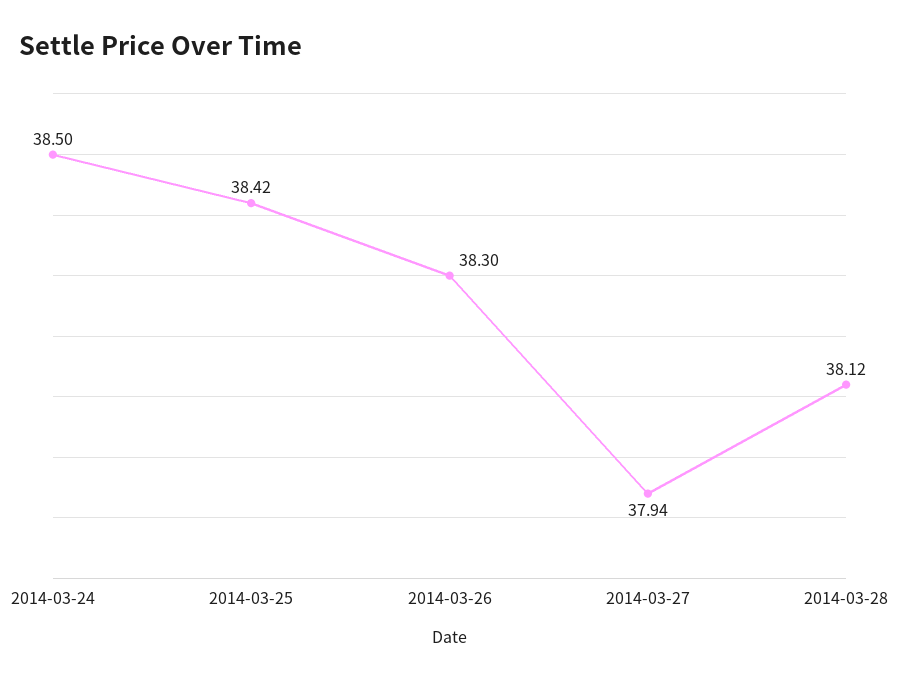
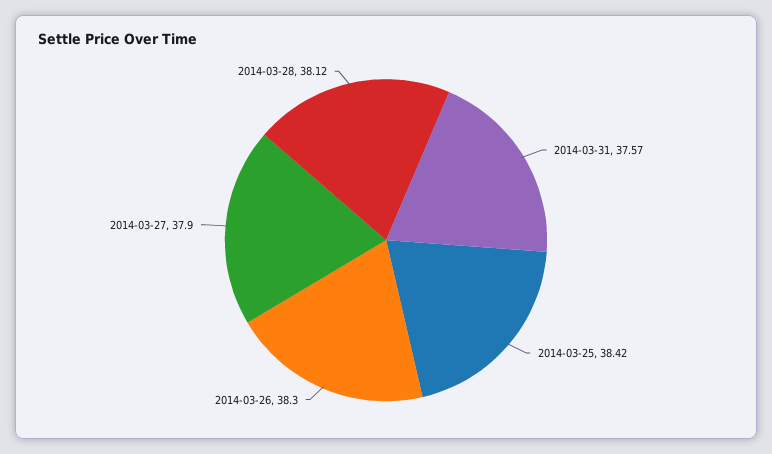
2014-03-24: 38.5 -> none
2014-03-27: 37.94 -> 37.9
2014-03-31: none -> 37.57

